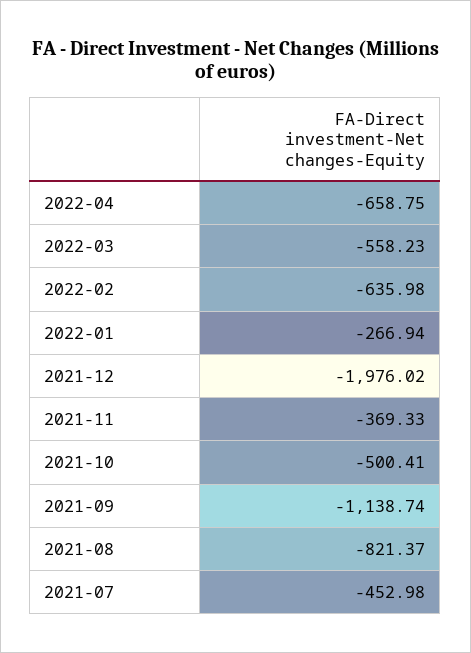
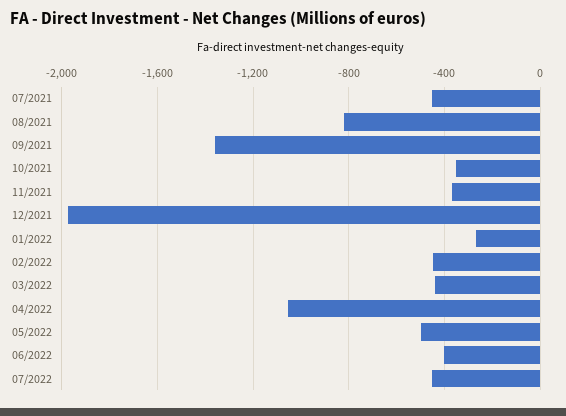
2022-04: -658.75 -> -1050
2022-03: -558.23 -> -450
2022-02: -635.98 -> -450
2021-10: -500.41 -> -350
2021-09: -1138.74 -> -1350
05/2022: none -> -500
06/2022: none -> -400
07/2022: none -> -450

